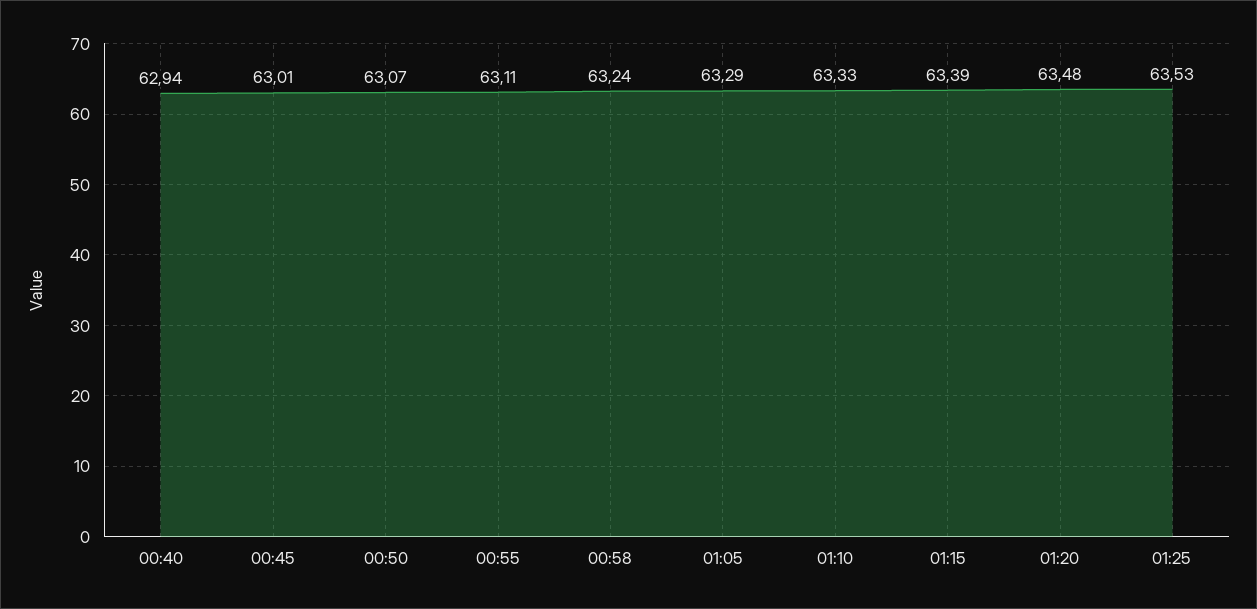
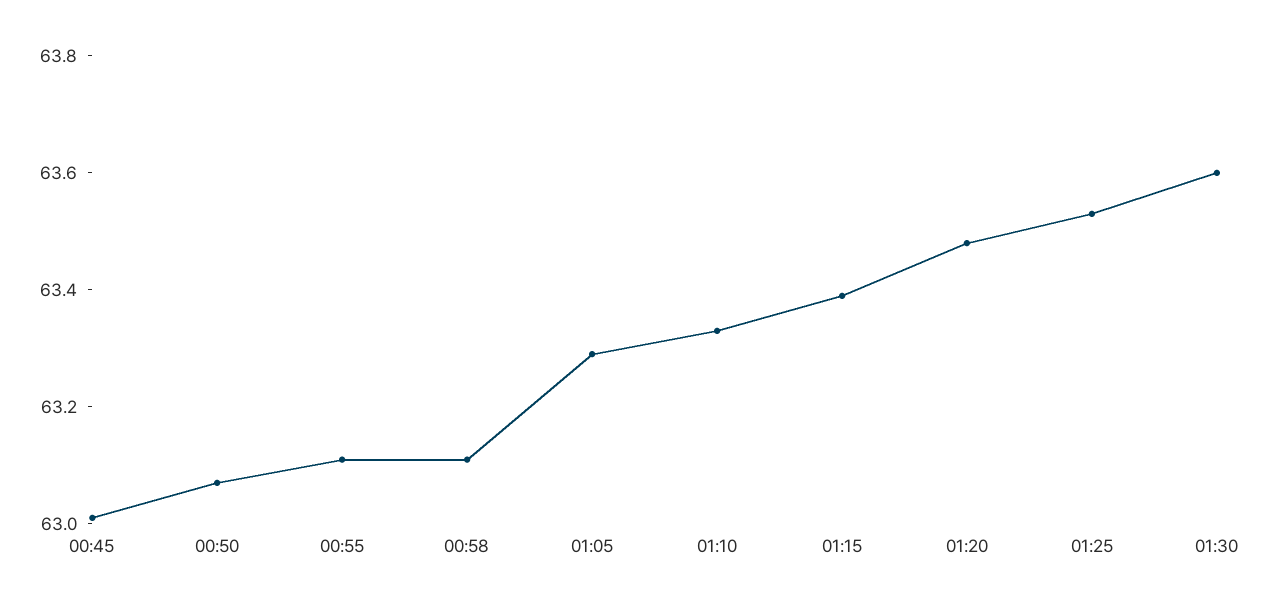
00:40: 62.94 -> none
00:58: 63.24 -> 63.1
01:30: none -> 63.6

